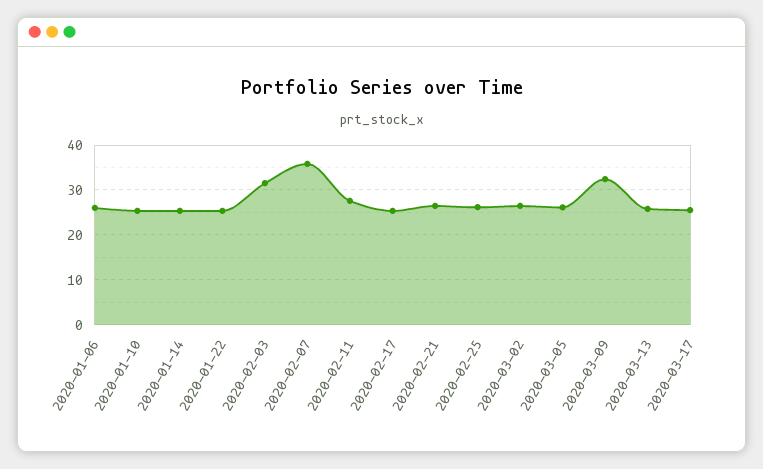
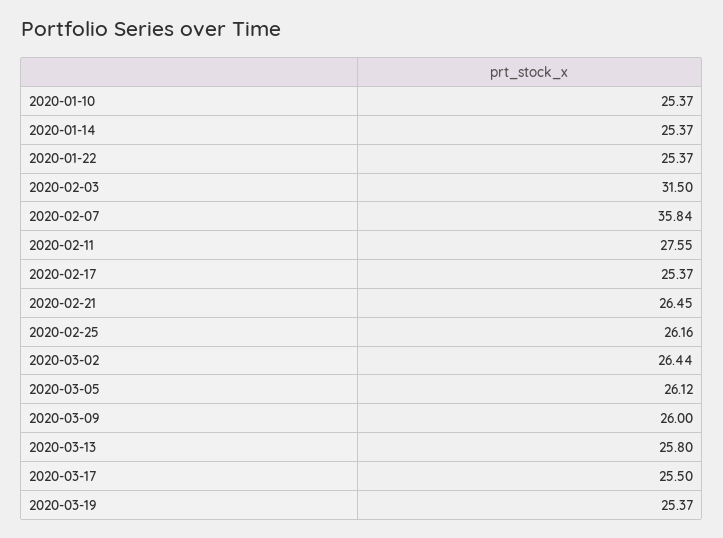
2020-01-06: 26 -> none
2020-03-09: 32 -> 26
2020-03-19: none -> 25.37

